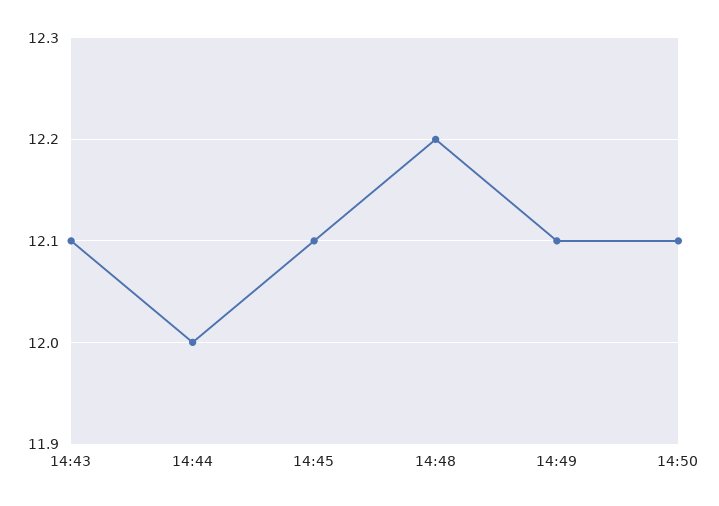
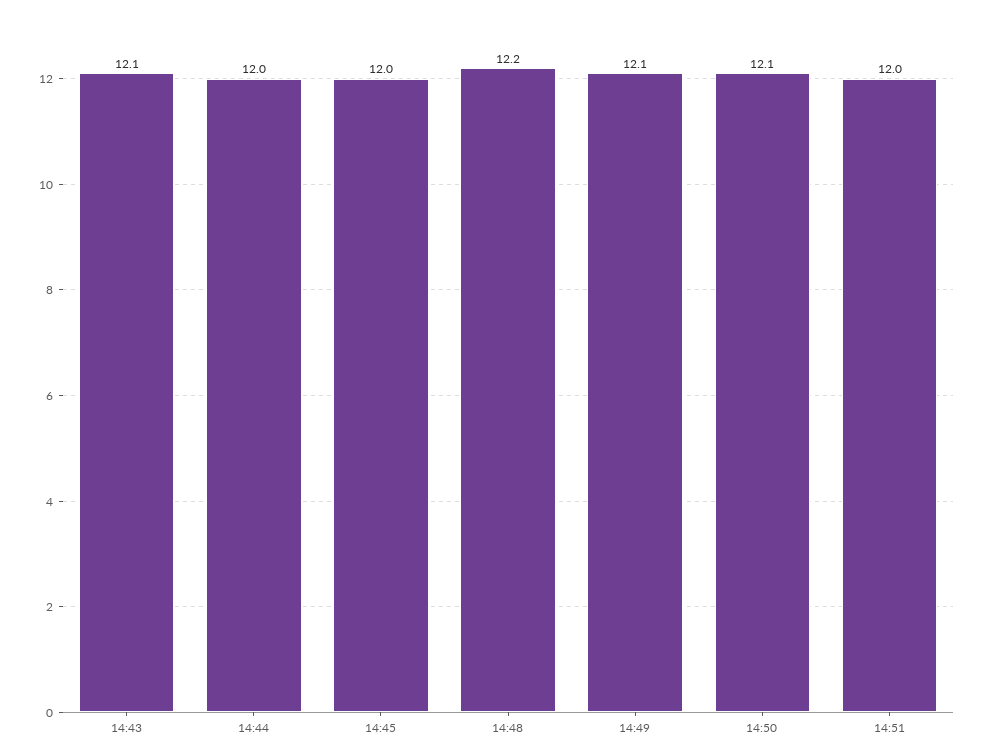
14:45: 12.1 -> 12
14:51: none -> 12

